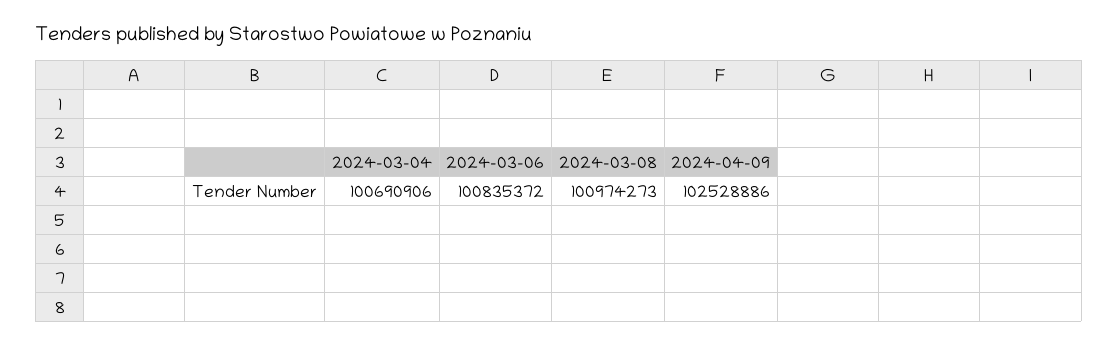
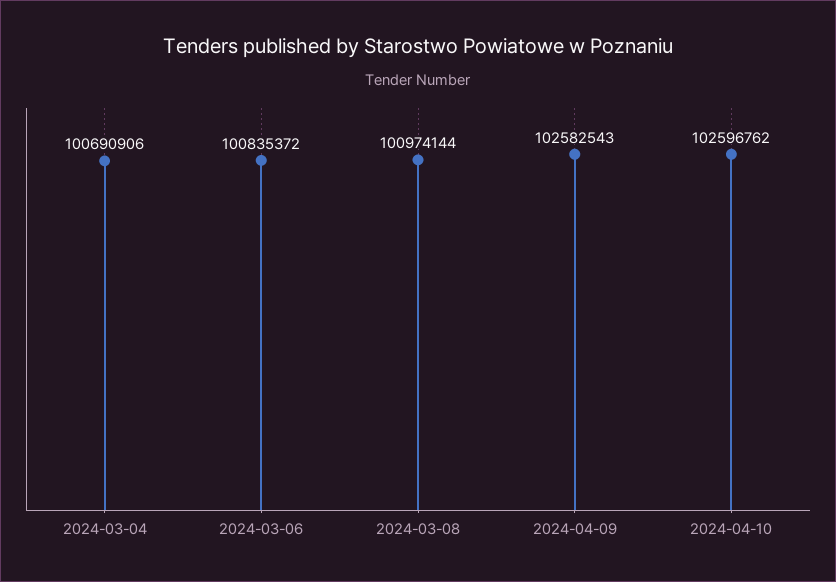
2024-03-08: 100974273 -> 100974144
2024-04-09: 102528886 -> 102582543
2024-04-10: none -> 102596762

